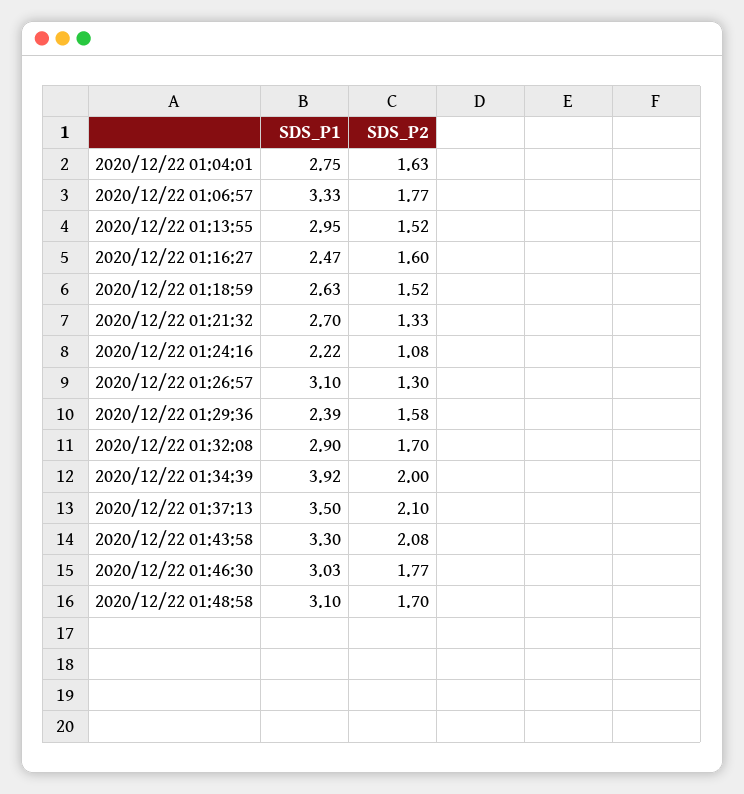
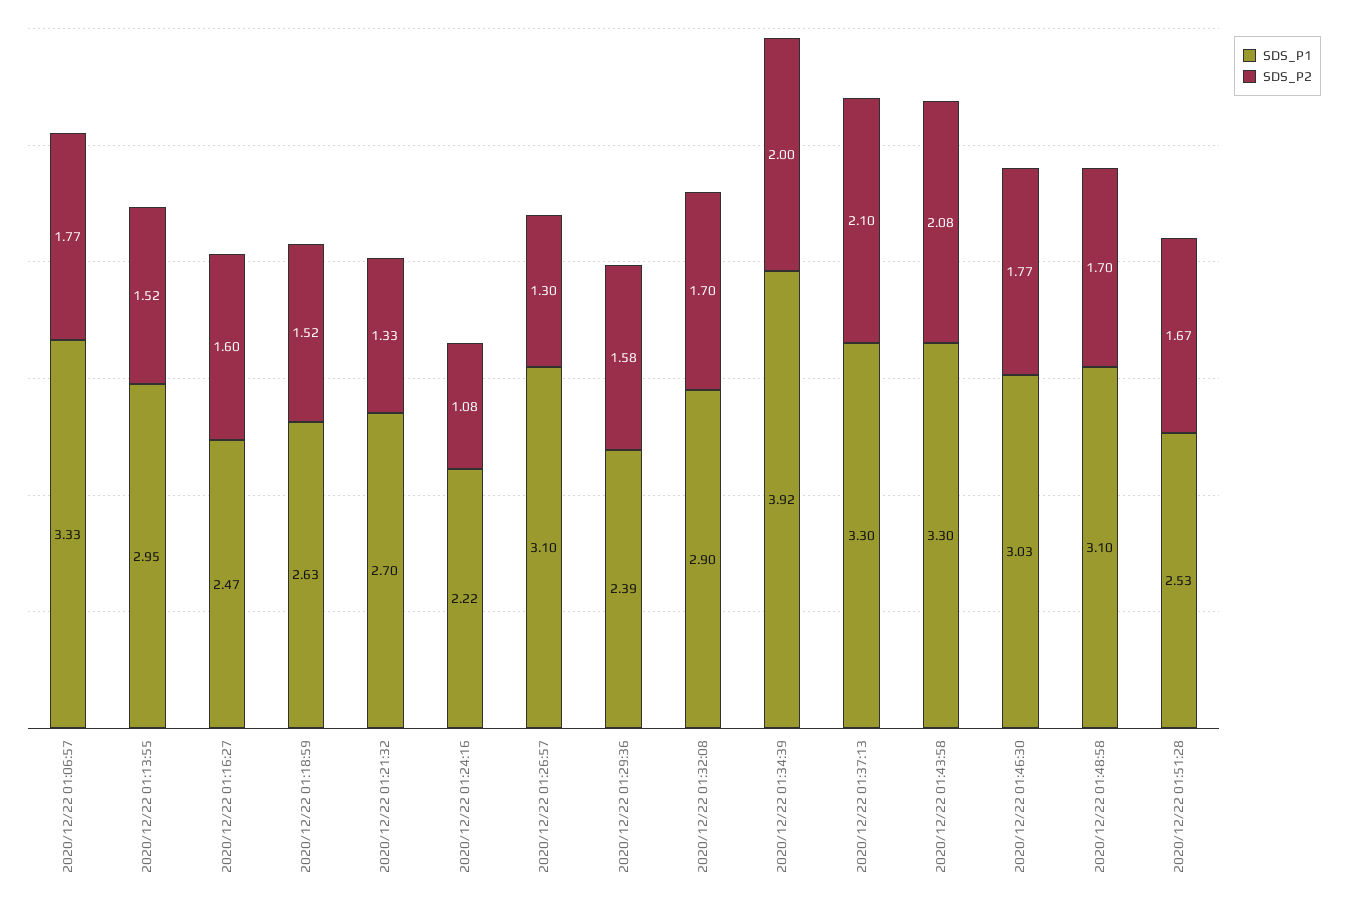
SDS_P1, 2020/12/22 01:04:01: 2.75 -> none
SDS_P2, 2020/12/22 01:04:01: 1.63 -> none
SDS_P1, 2020/12/22 01:37:13: 3.5 -> 3.3
SDS_P1, 2020/12/22 01:51:28: none -> 2.53
SDS_P2, 2020/12/22 01:51:28: none -> 1.67

